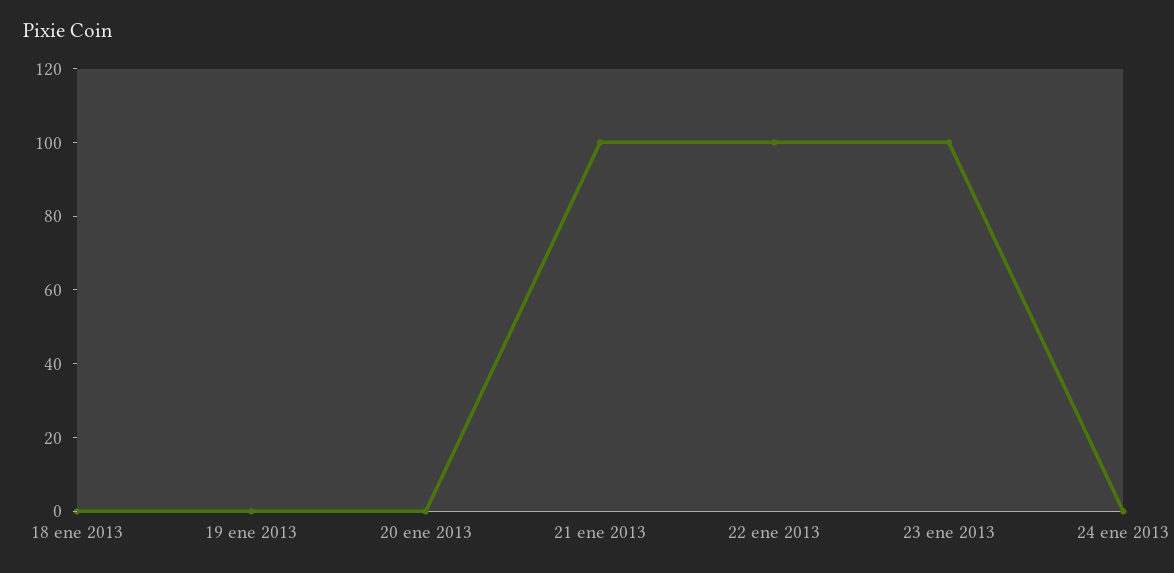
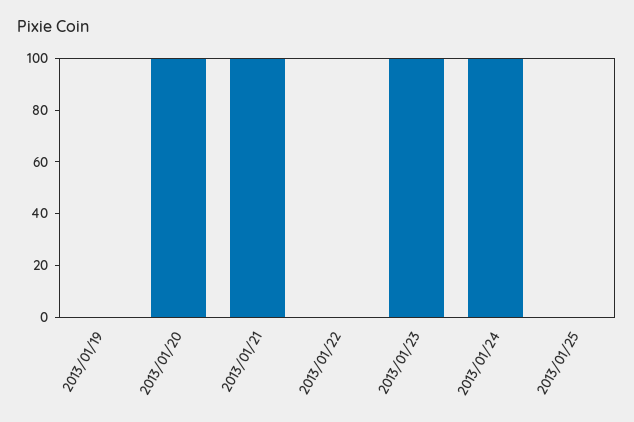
18 ene 2013: 0 -> none
20 ene 2013: 0 -> 100
22 ene 2013: 100 -> 0
24 ene 2013: 0 -> 100
2013/01/25: none -> 0

